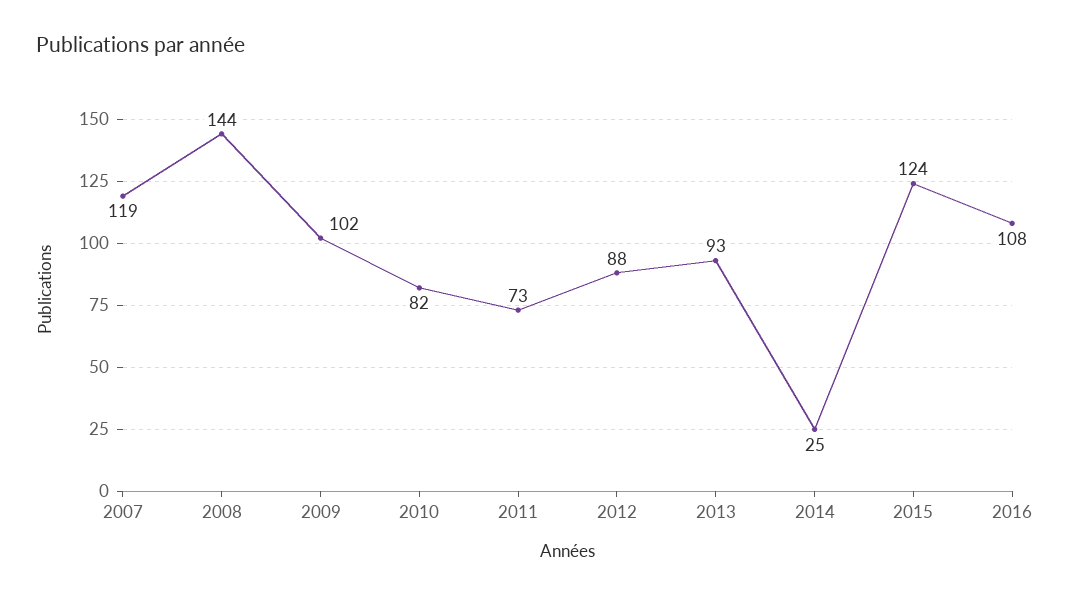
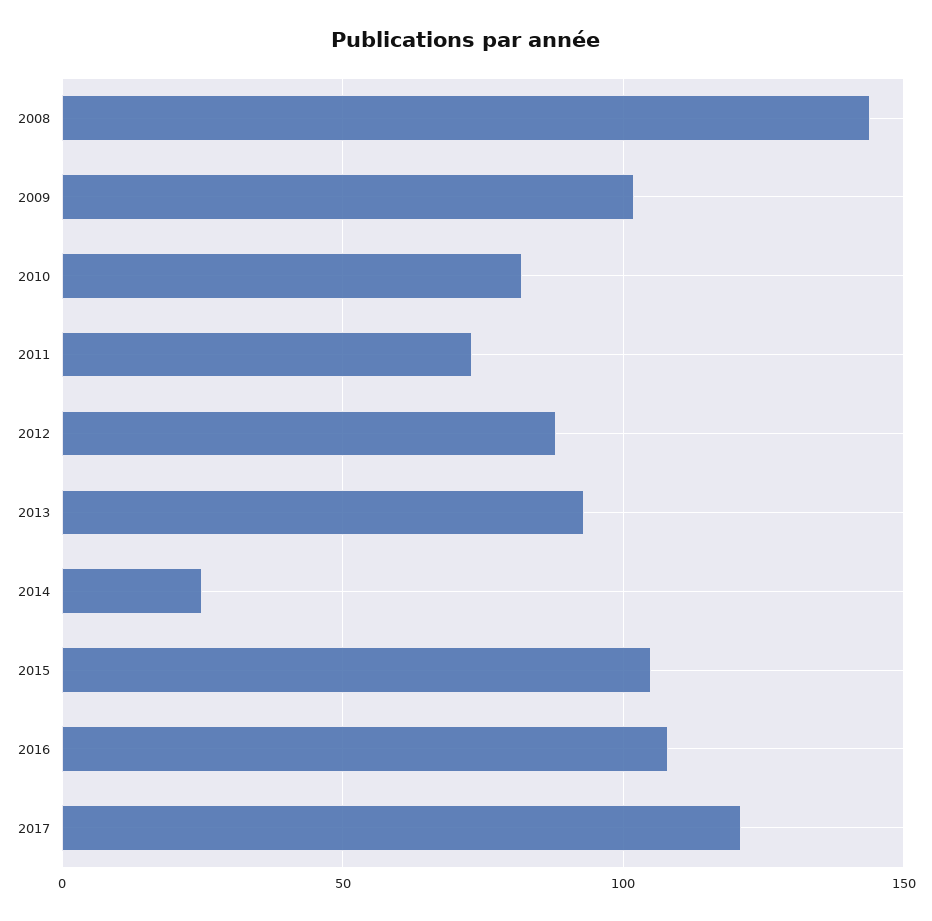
2007: 119 -> none
2015: 124 -> 105
2017: none -> 120

